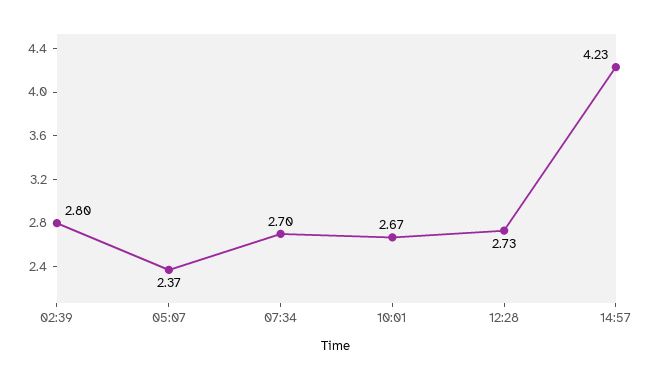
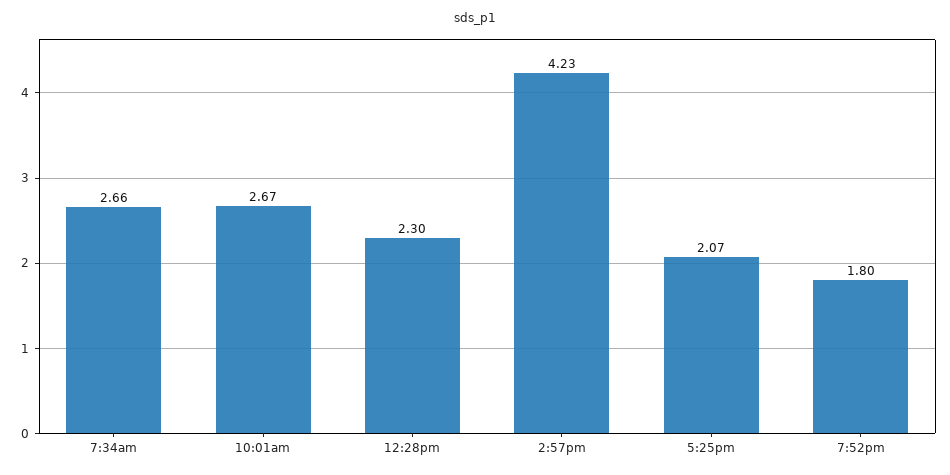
02:39: 2.8 -> none
05:07: 2.37 -> none
07:34: 2.7 -> 2.66
12:28: 2.73 -> 2.3
5:25pm: none -> 2.07
7:52pm: none -> 1.8

